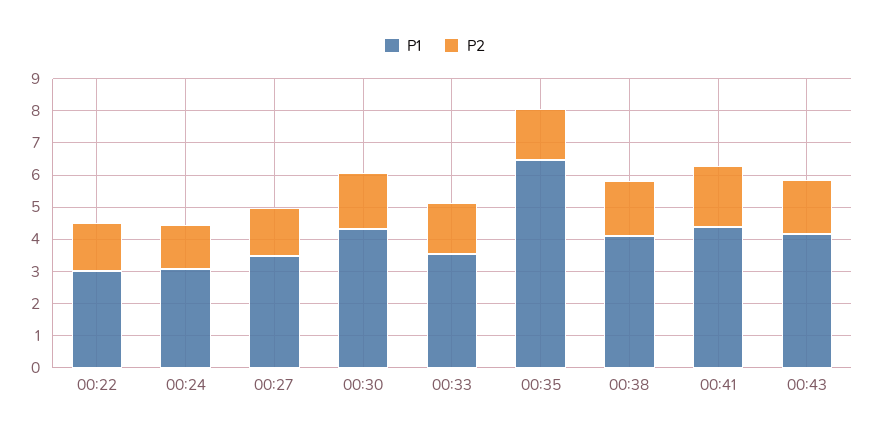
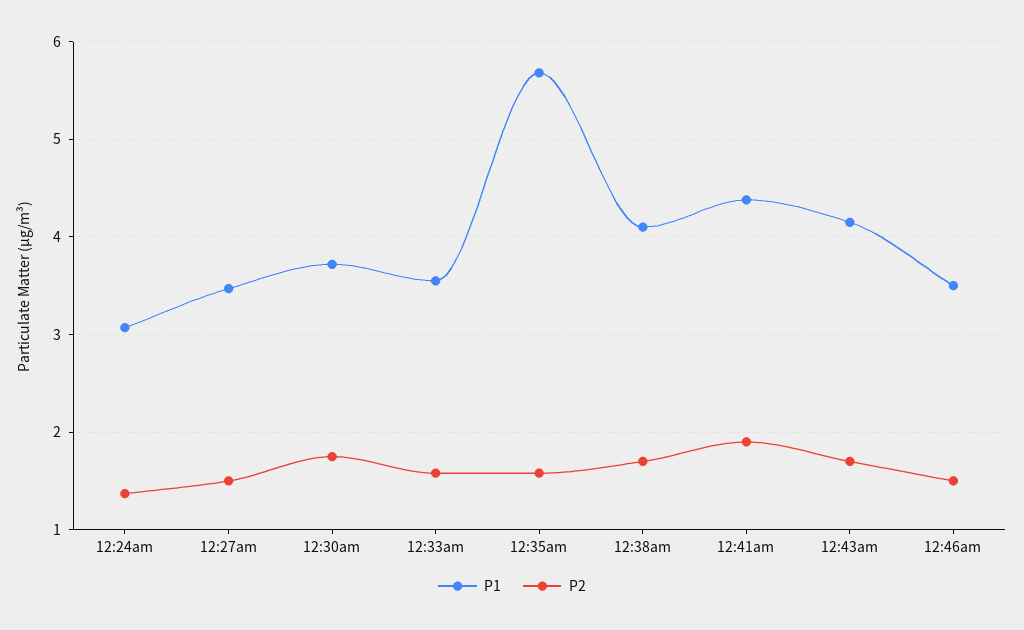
P1, 00:22: 3 -> none
P2, 00:22: 1.5 -> none
P1, 00:30: 4.25 -> 3.7
P1, 00:35: 6.5 -> 5.7
P1, 12:46am: none -> 3.5
P2, 12:46am: none -> 1.5

